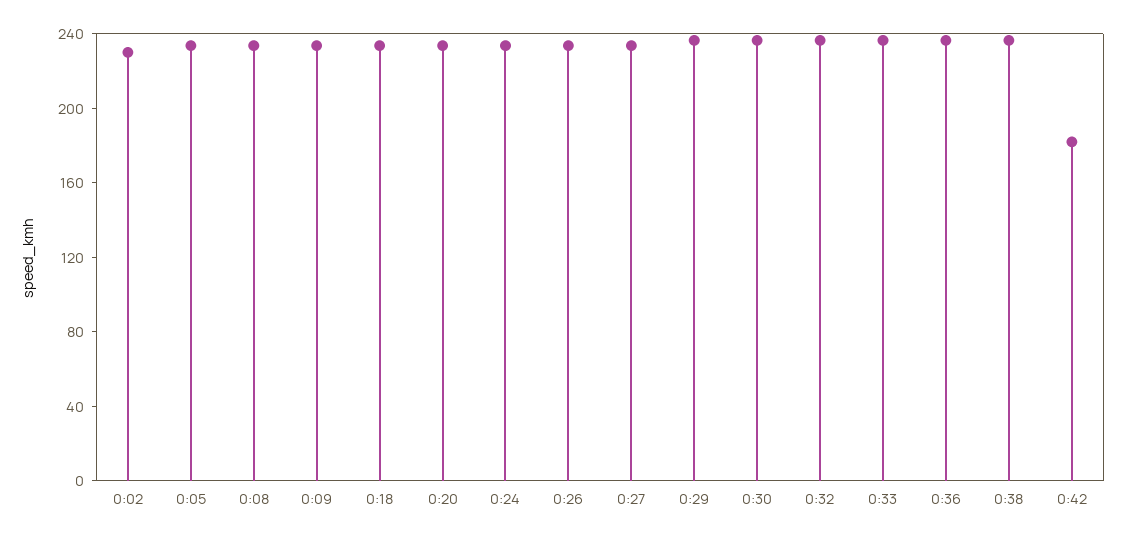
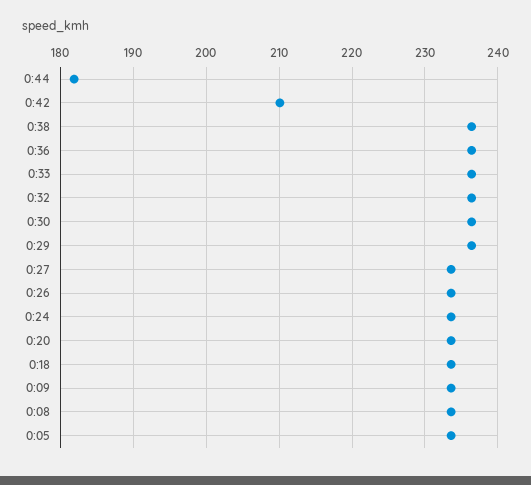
0:02: 230 -> none
0:42: 180 -> 210
0:44: none -> 182

